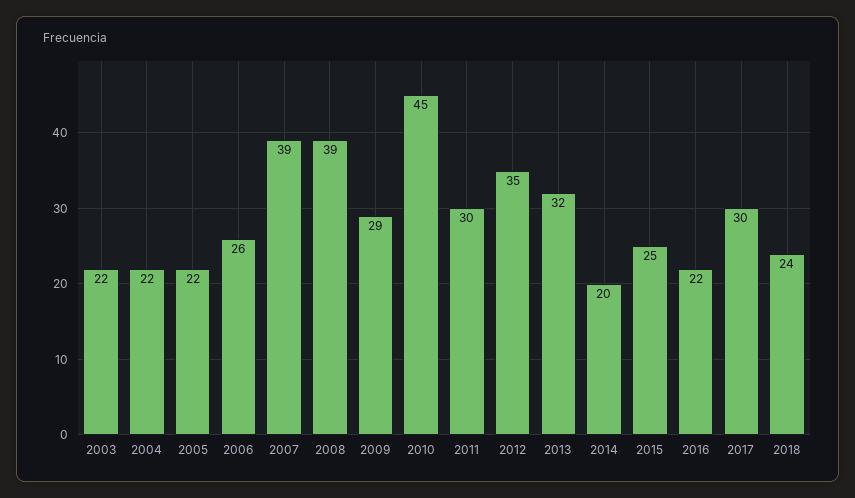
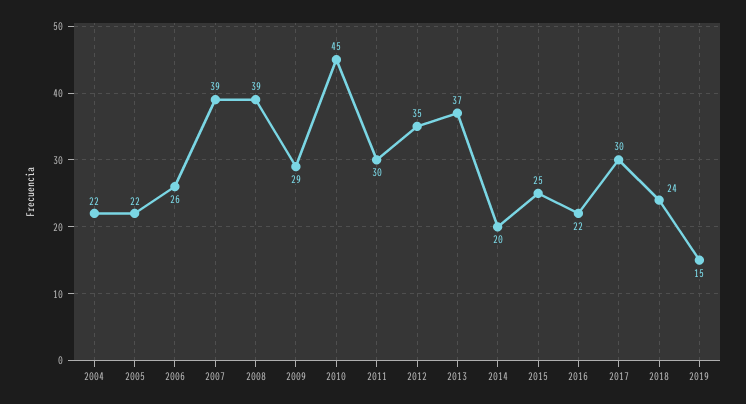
2003: 22 -> none
2013: 32 -> 37
2019: none -> 15

